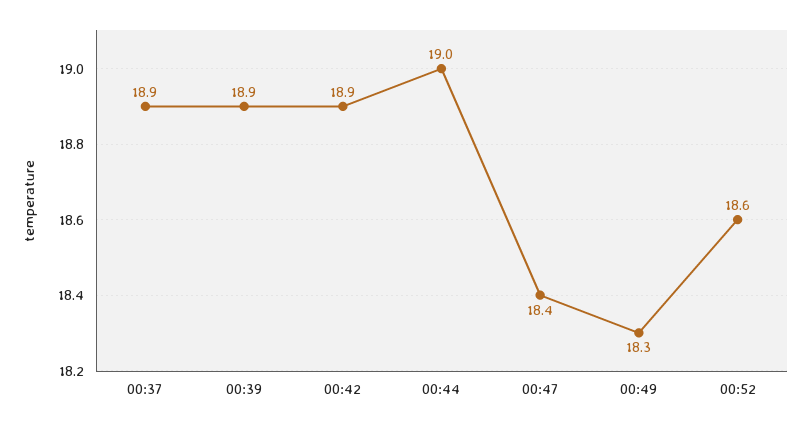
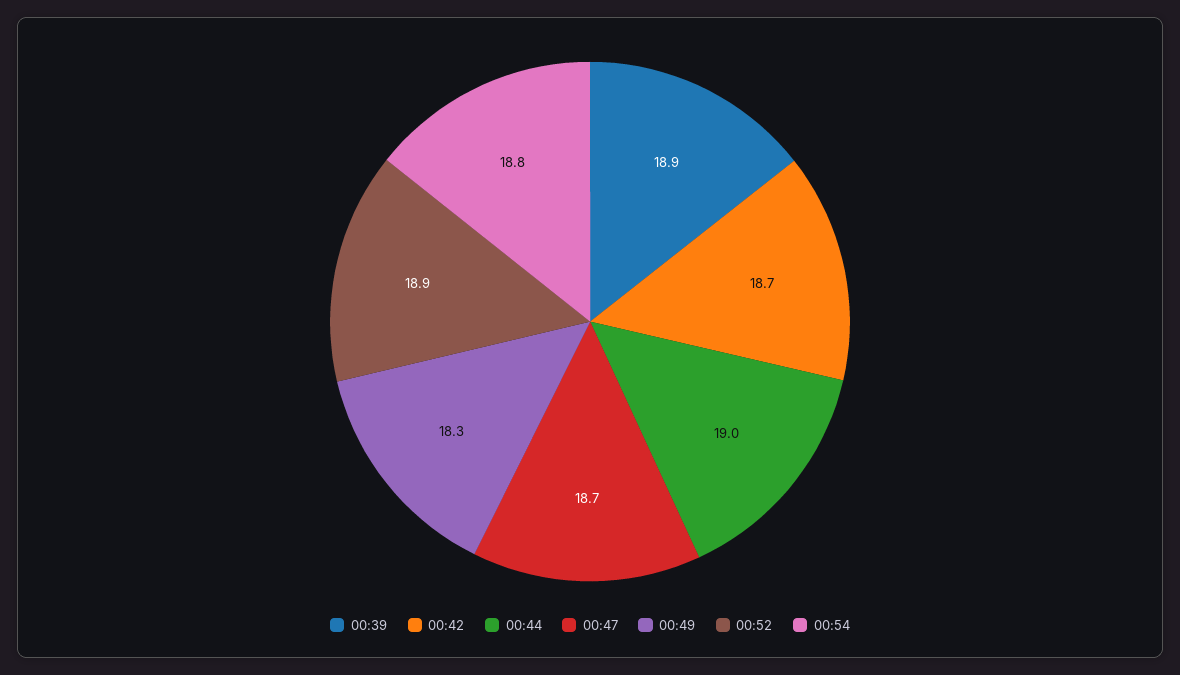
00:37: 18.9 -> none
00:42: 18.9 -> 18.7
00:47: 18.4 -> 18.7
00:52: 18.6 -> 18.9
00:54: none -> 18.8

